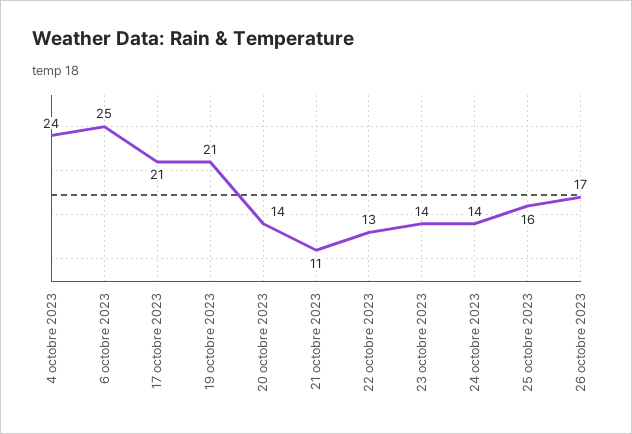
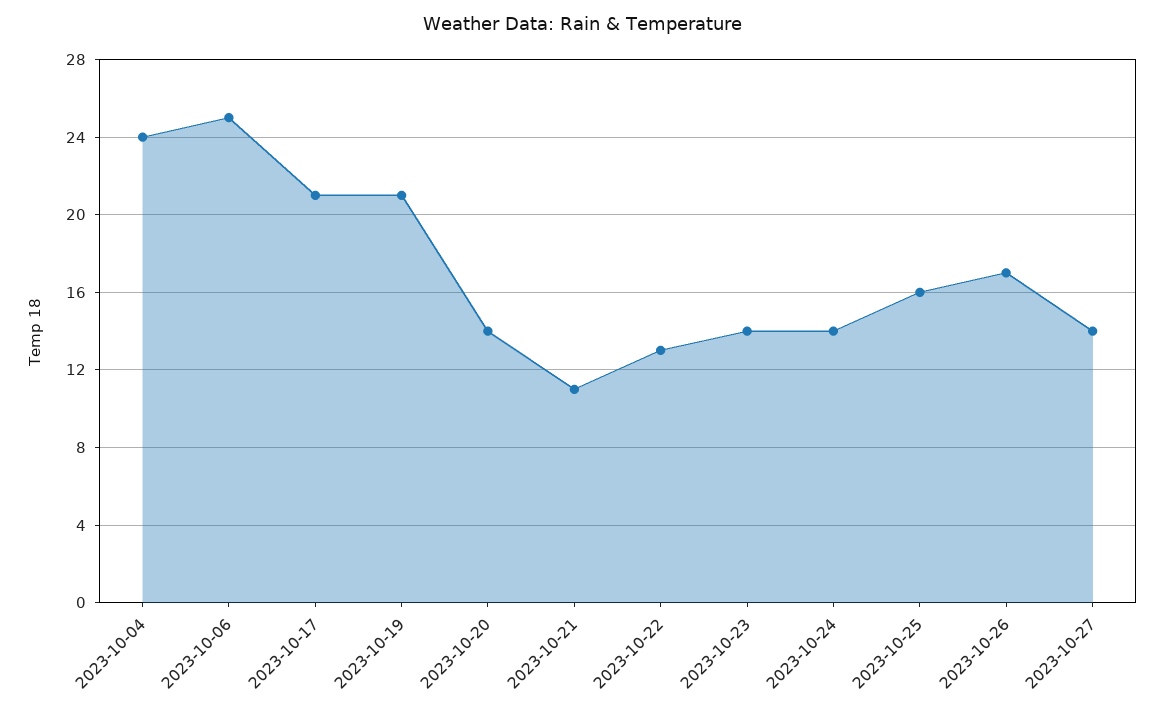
2023-10-27: none -> 14

